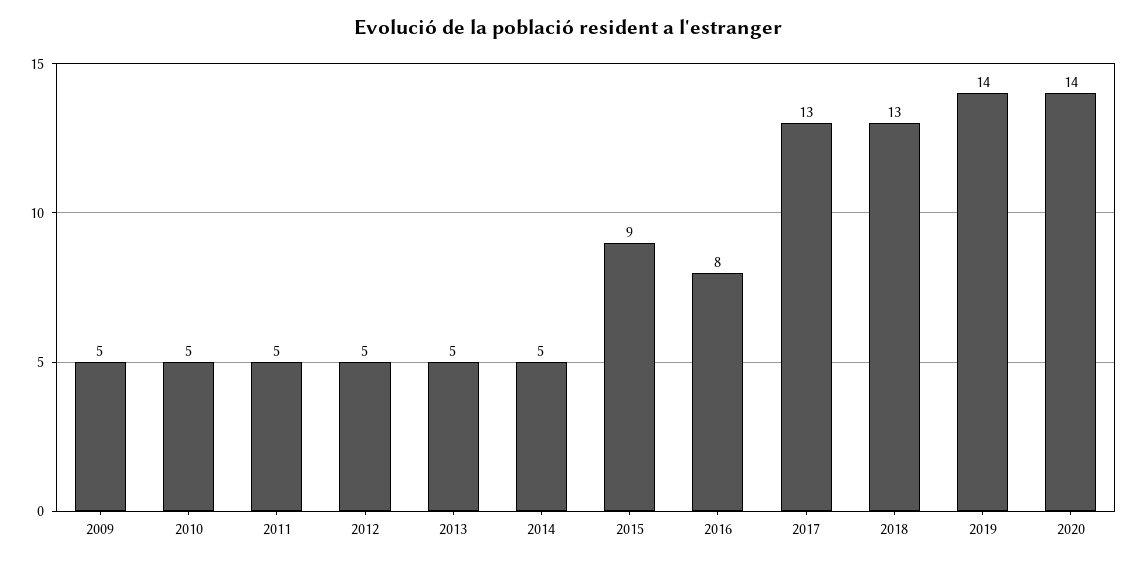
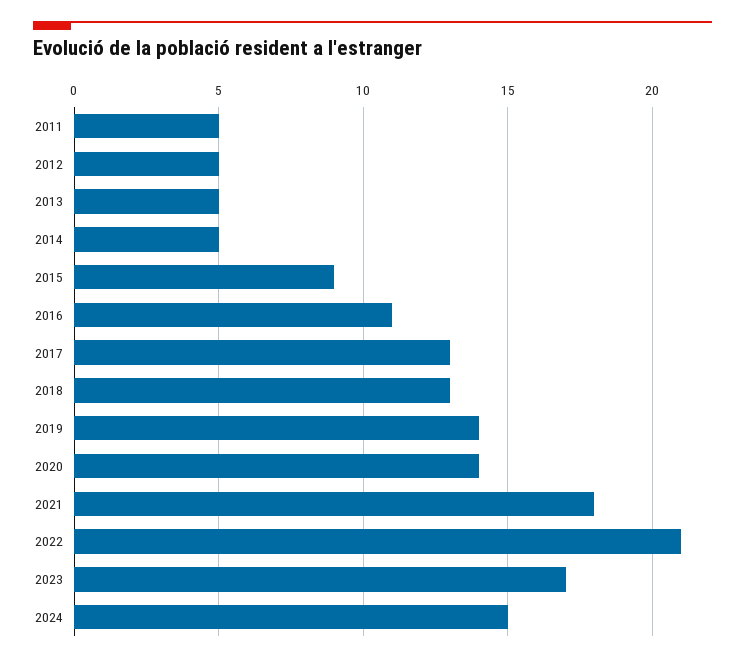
2009: 5 -> none
2010: 5 -> none
2016: 8 -> 11
2021: none -> 18
2022: none -> 21
2023: none -> 17
2024: none -> 15

